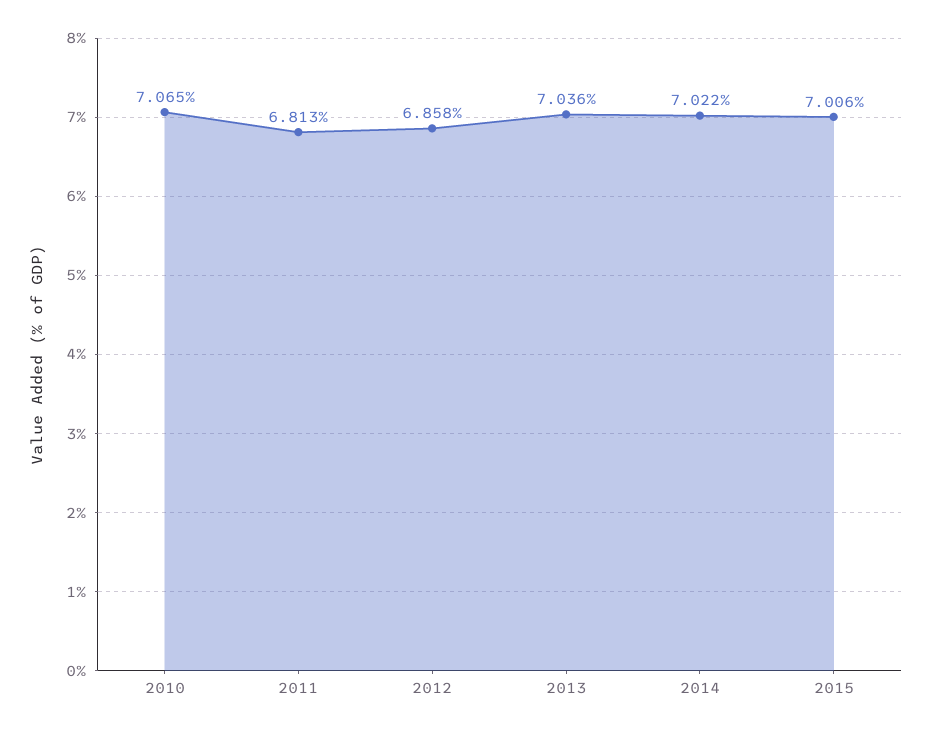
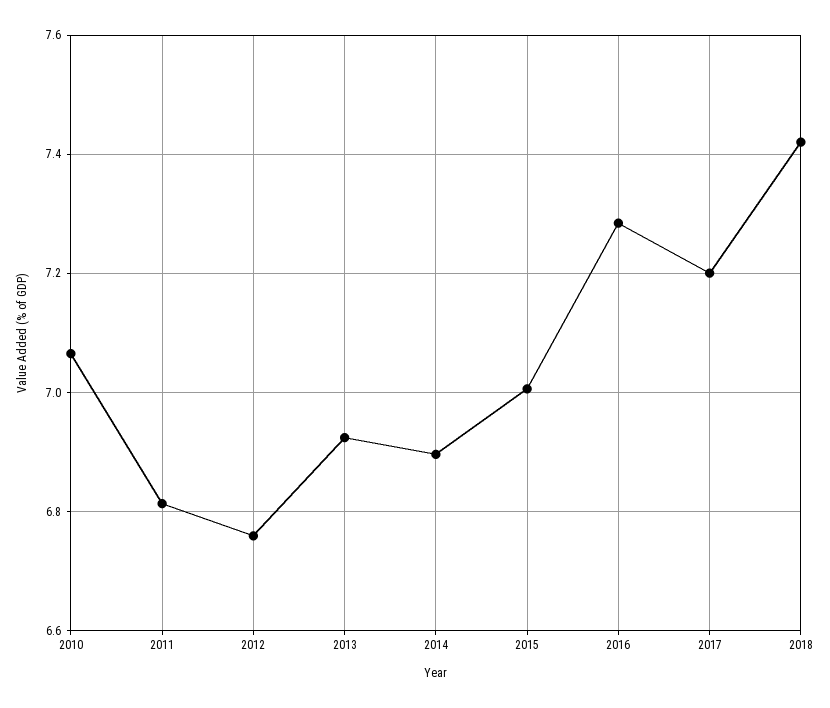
2012: 6.858 -> 6.76
2013: 7.036 -> 6.92
2014: 7.022 -> 6.9
2016: none -> 7.28
2017: none -> 7.2
2018: none -> 7.42

